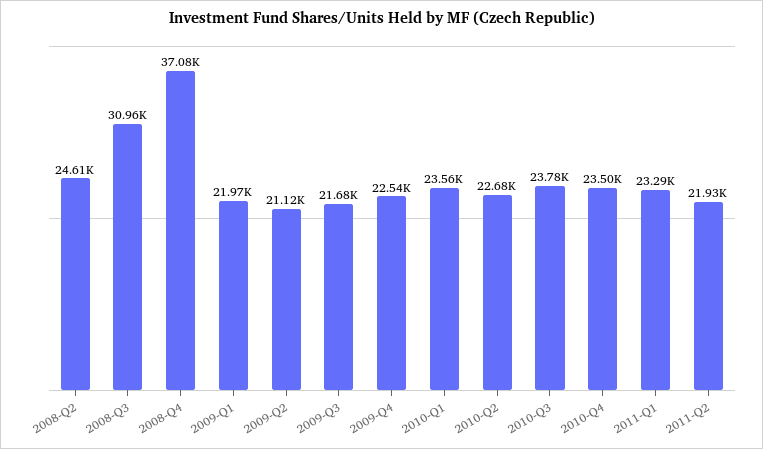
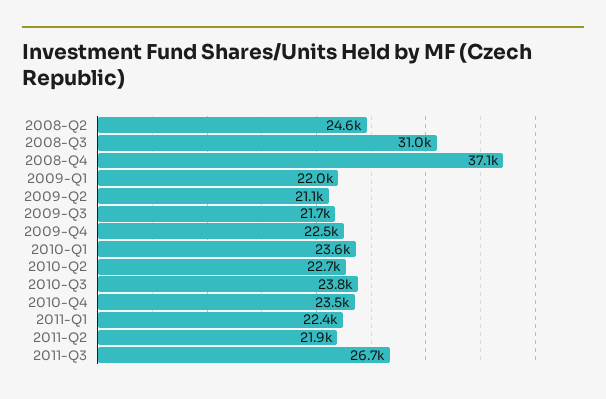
2011-Q1: 23290 -> 22400
2011-Q3: none -> 26700

